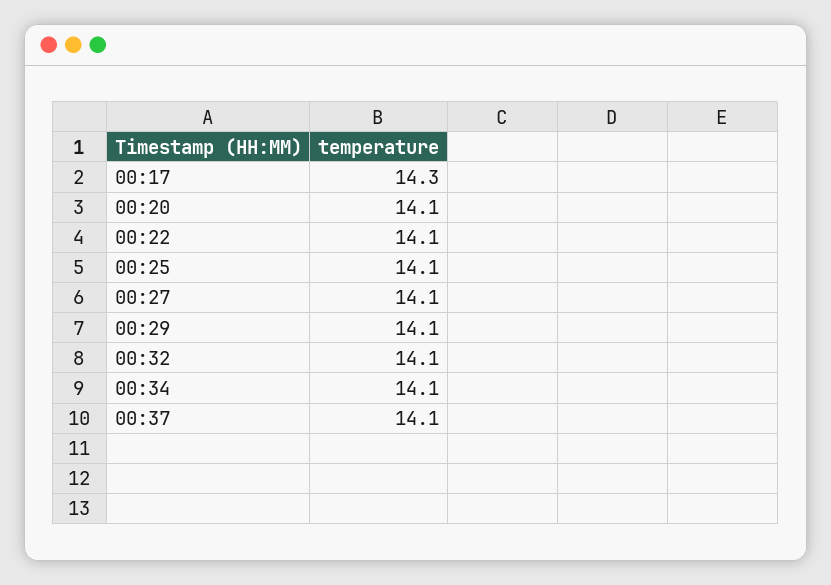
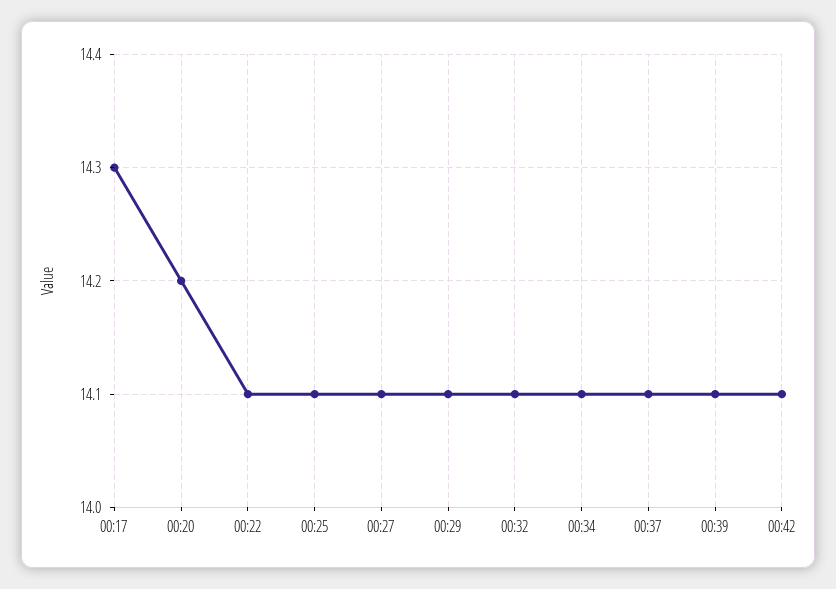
00:20: 14.1 -> 14.2
00:39: none -> 14.1
00:42: none -> 14.1

